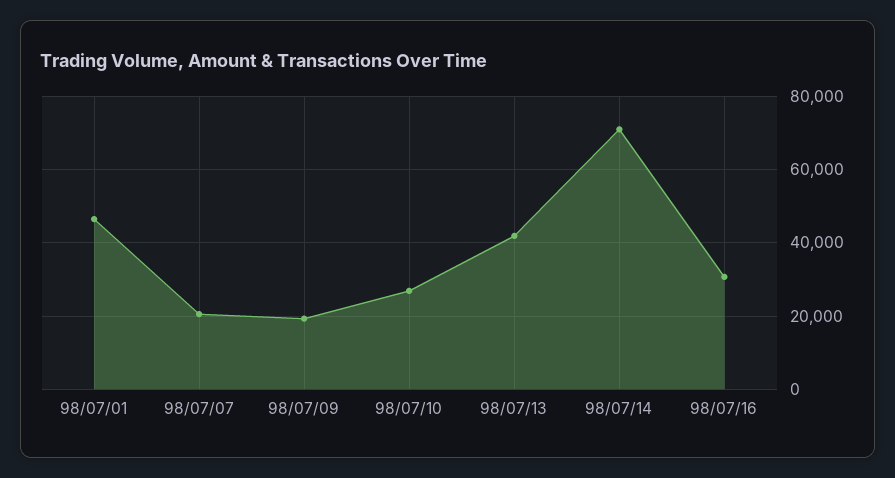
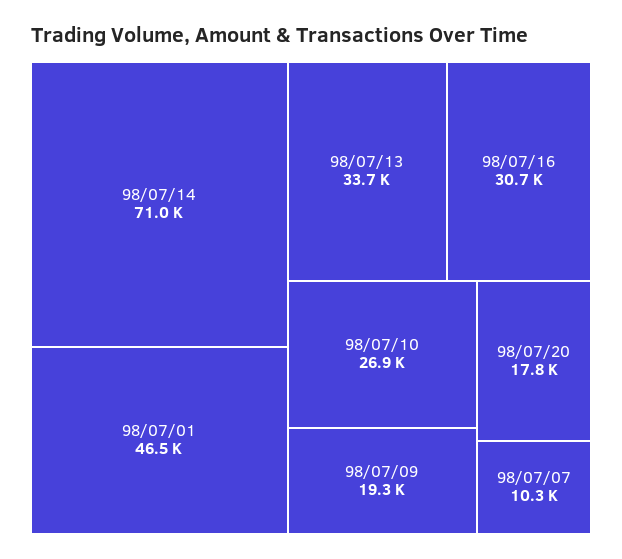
98/07/07: 20000 -> 10300
98/07/13: 42000 -> 33700
98/07/20: none -> 17800

